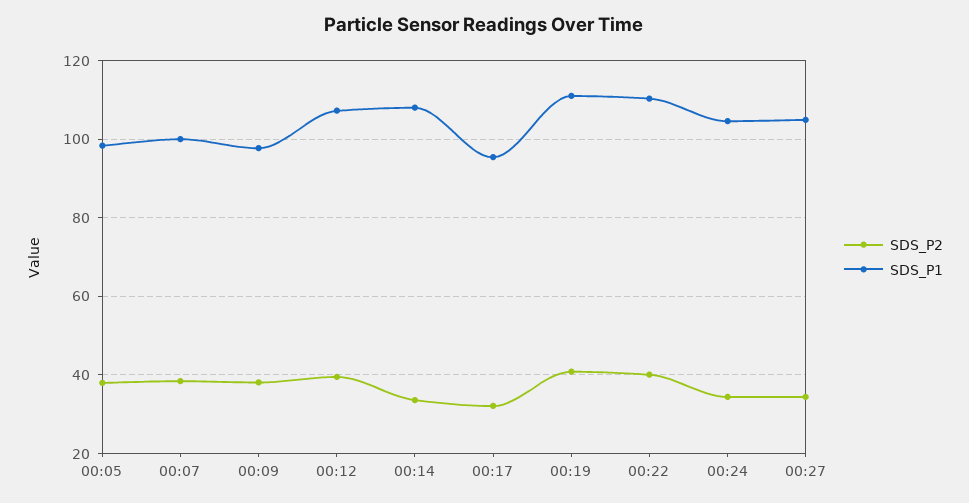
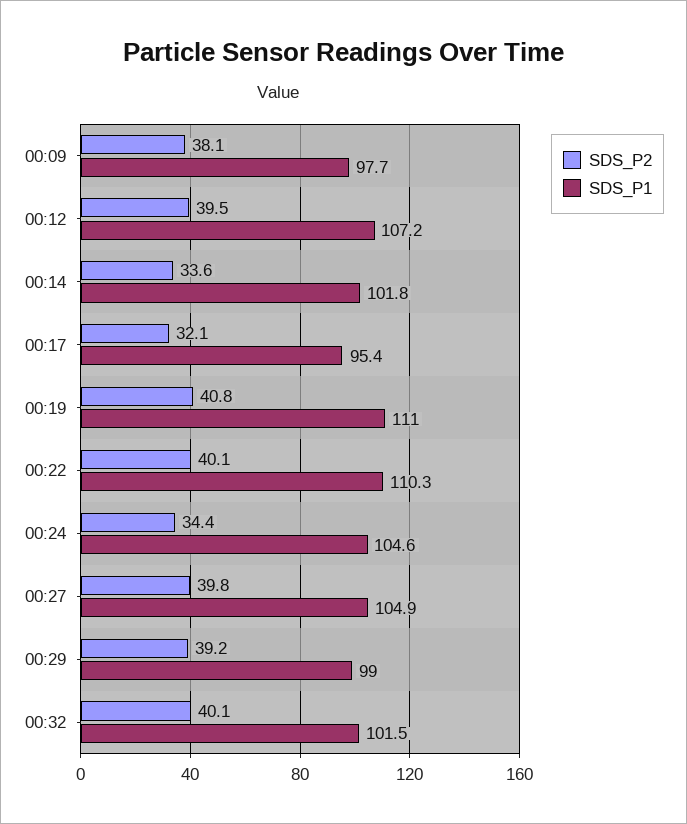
SDS_P2, 00:05: 38 -> none
SDS_P1, 00:05: 98 -> none
SDS_P2, 00:07: 38 -> none
SDS_P1, 00:07: 100 -> none
SDS_P1, 00:14: 108 -> 101.8
SDS_P2, 00:27: 34 -> 39.8
SDS_P2, 00:29: none -> 39.2
SDS_P1, 00:29: none -> 99
SDS_P2, 00:32: none -> 40.1
SDS_P1, 00:32: none -> 101.5

